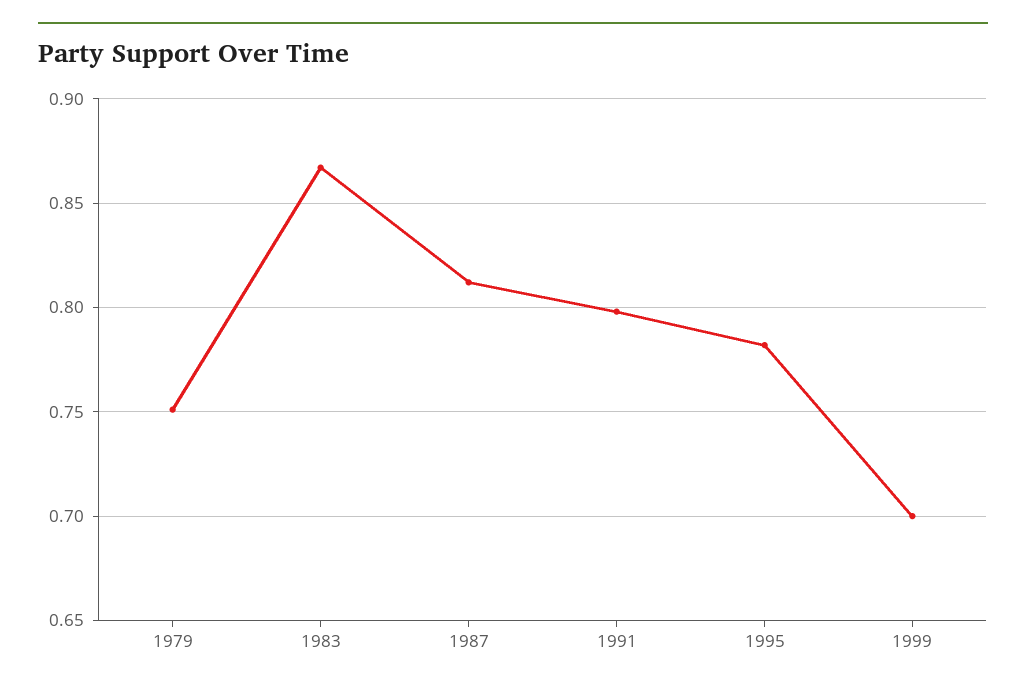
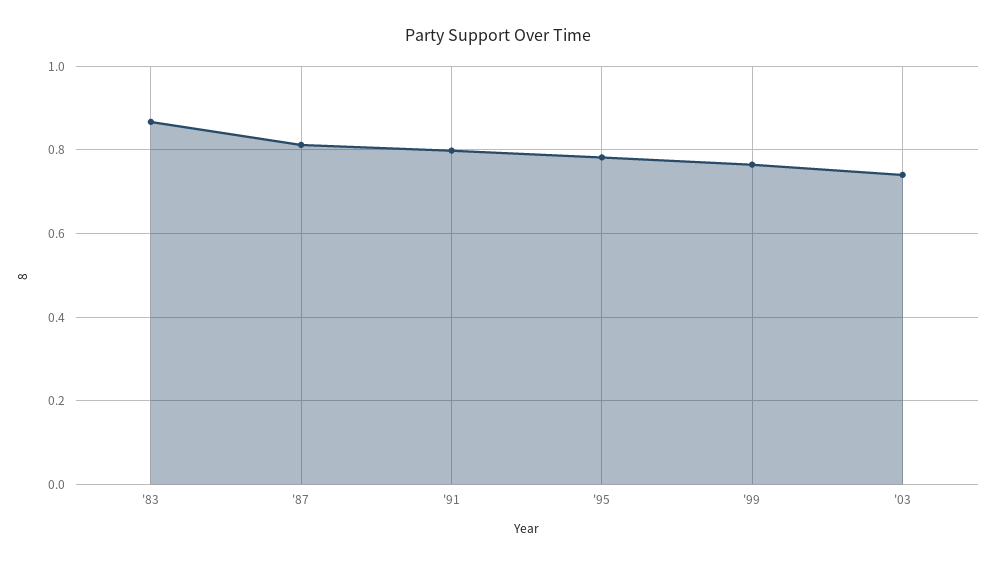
1979: 0.75 -> none
1999: 0.7 -> 0.76
'03: none -> 0.74

